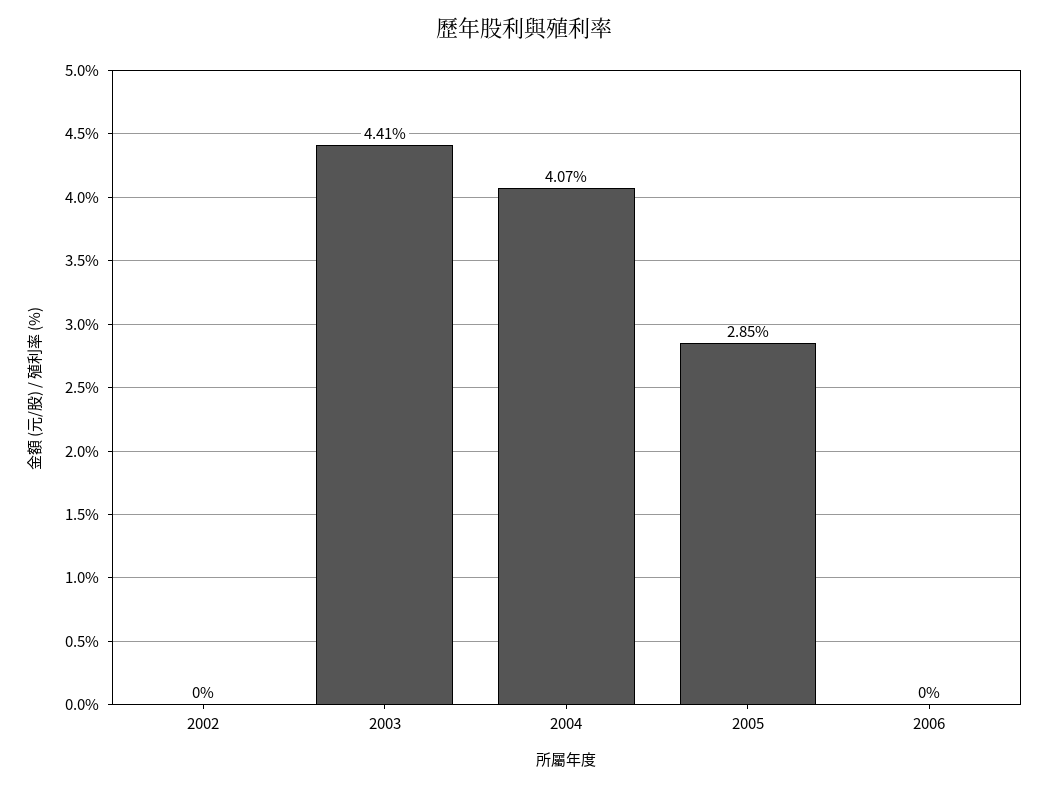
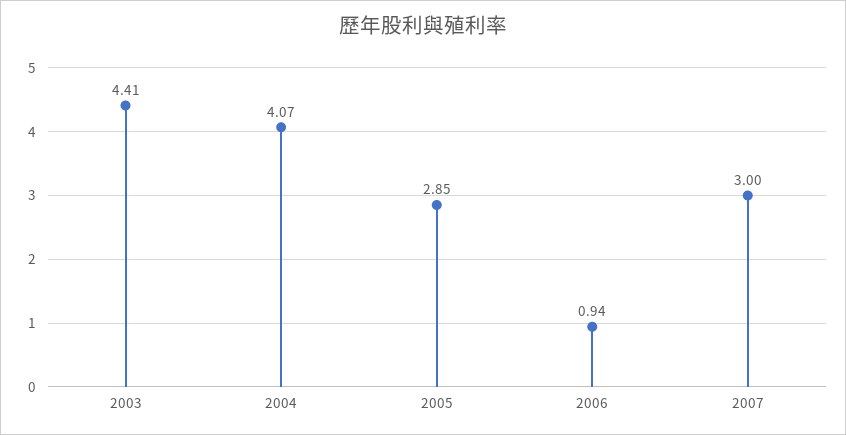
2002: 0 -> none
2006: 0 -> 0.94
2007: none -> 3

